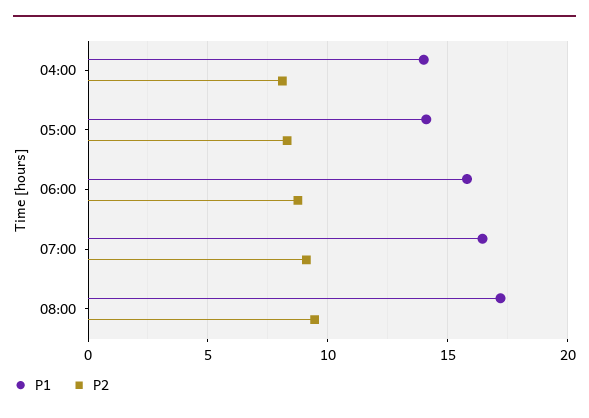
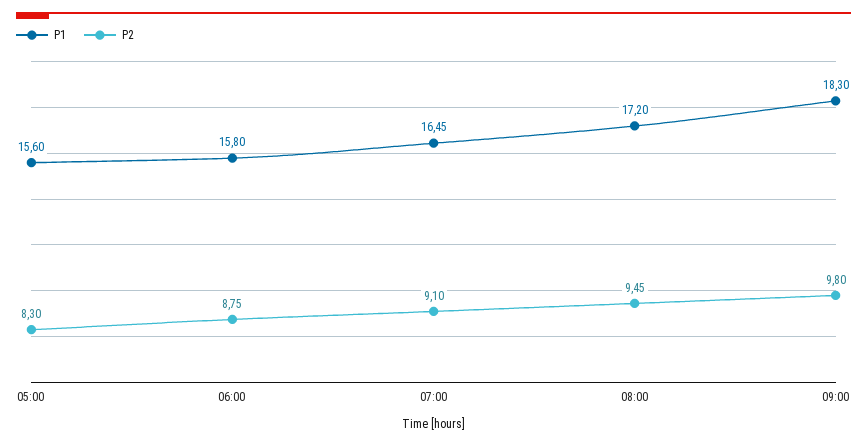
P1, 04:00: 14 -> none
P2, 04:00: 8 -> none
P1, 05:00: 14 -> 15.6
P1, 09:00: none -> 18.3
P2, 09:00: none -> 9.8

